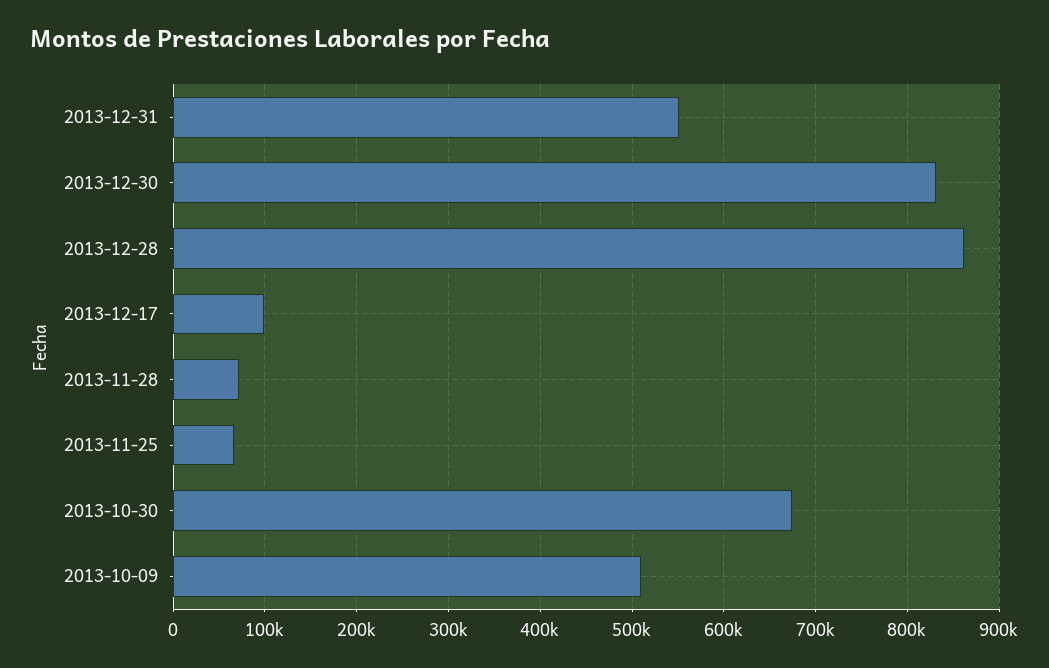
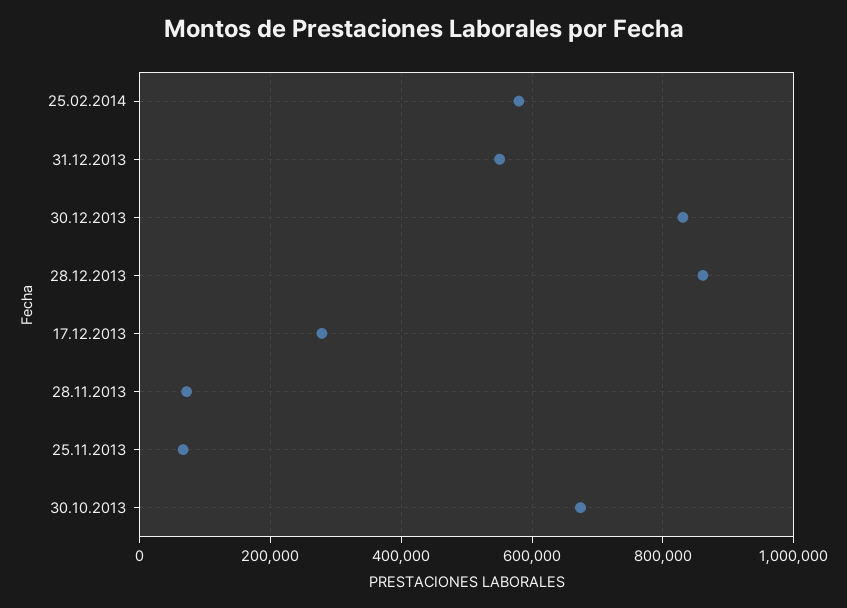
2013-12-17: 100000 -> 280000
2013-10-09: 510000 -> none
25.02.2014: none -> 580000

